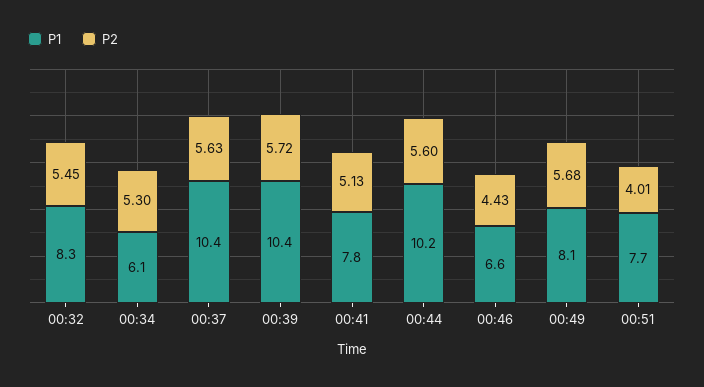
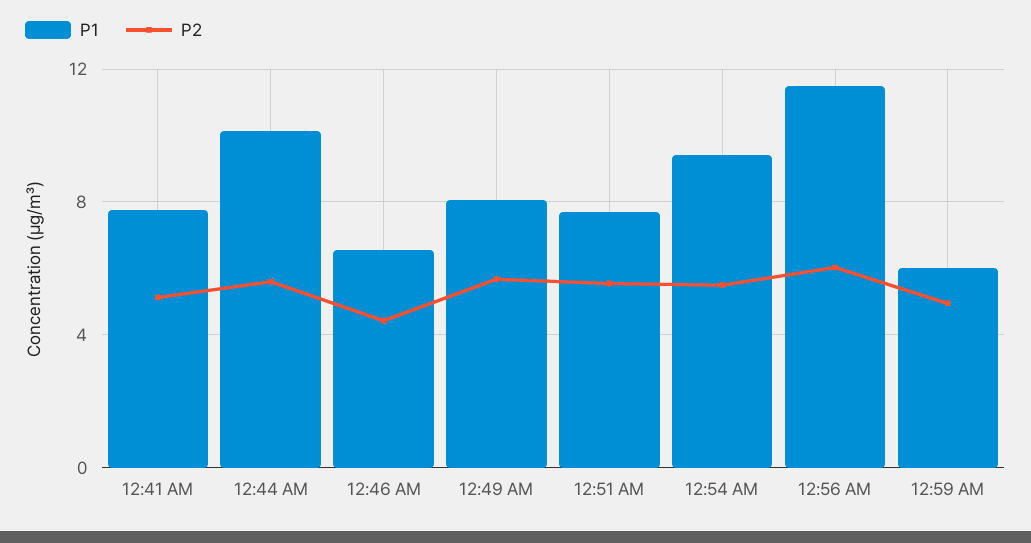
P1, 00:32: 8.3 -> none
P2, 00:32: 5.45 -> none
P1, 00:34: 6.1 -> none
P2, 00:34: 5.3 -> none
P1, 00:37: 10.4 -> none
P2, 00:37: 5.63 -> none
P1, 00:39: 10.4 -> none
P2, 00:39: 5.72 -> none
P2, 00:51: 4.01 -> 5.5
P1, 12:54 AM: none -> 9.5
P2, 12:54 AM: none -> 5.5
P1, 12:56 AM: none -> 11.5
P2, 12:56 AM: none -> 6
P1, 12:59 AM: none -> 6
P2, 12:59 AM: none -> 5

